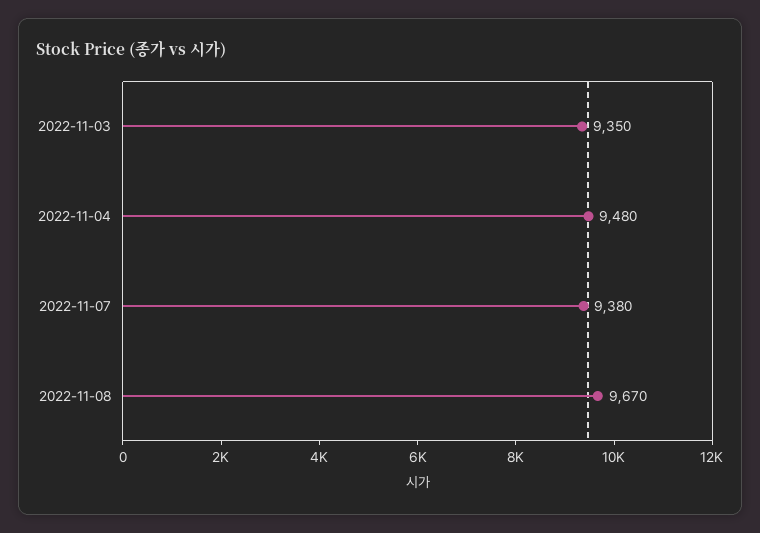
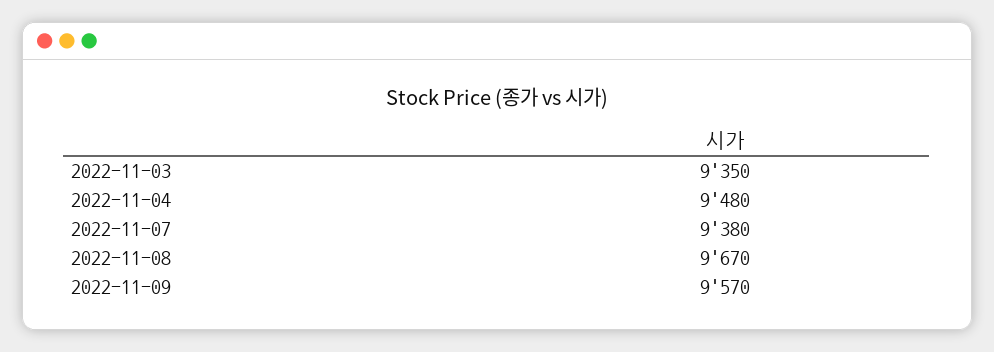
2022-11-09: none -> 9570

